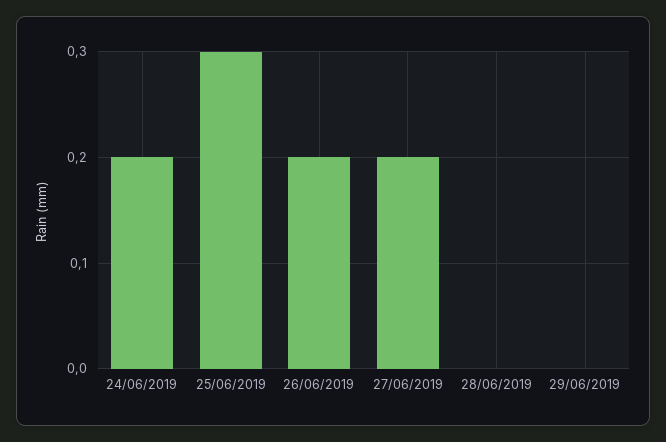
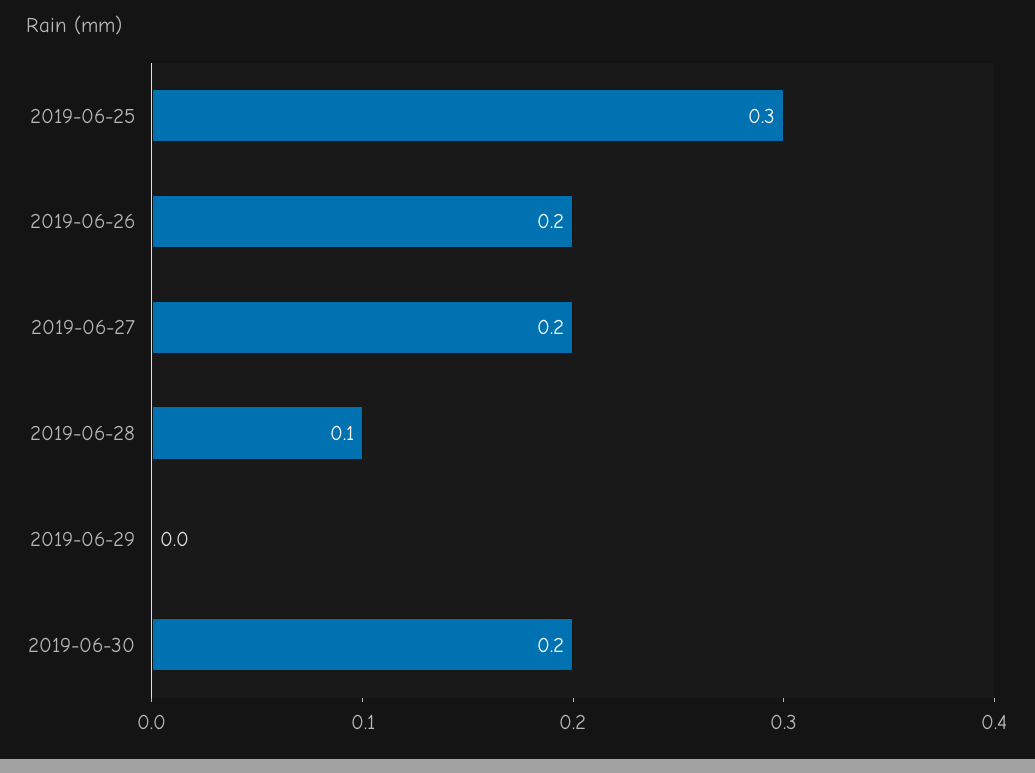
24/06/2019: 0.2 -> none
28/06/2019: 0 -> 0.1
2019-06-30: none -> 0.2

